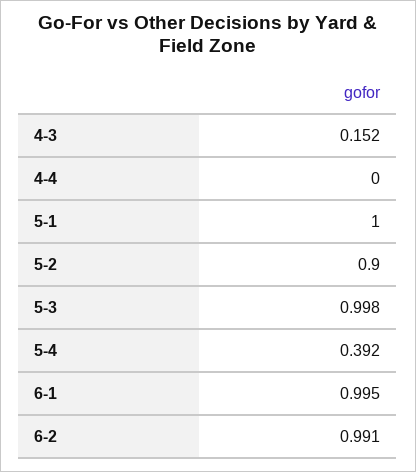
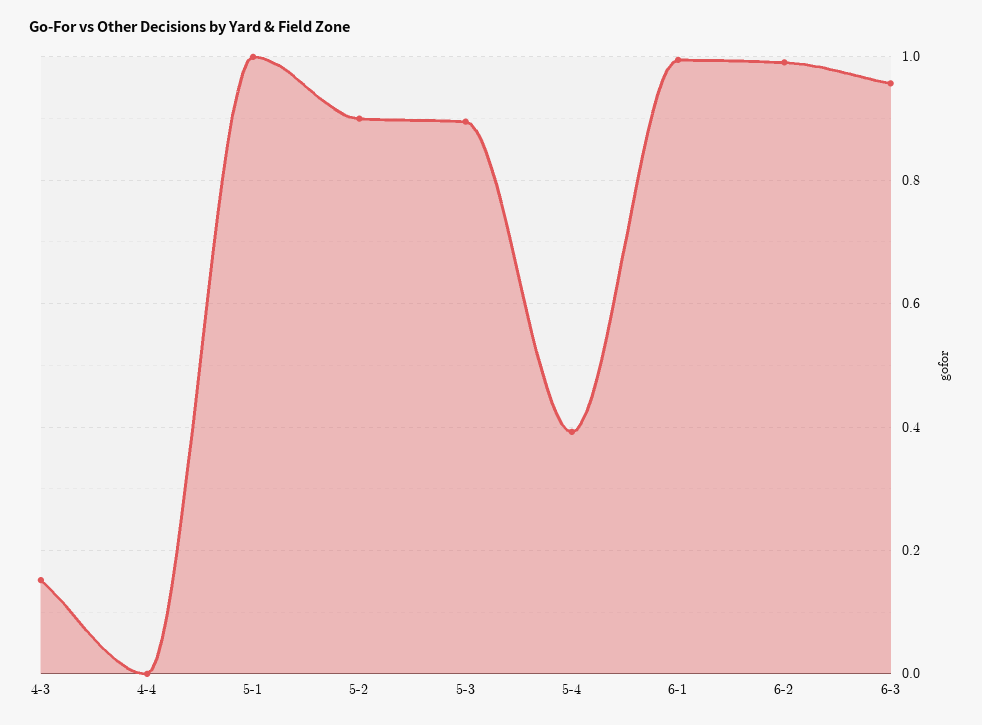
5-3: 0.998 -> 0.9
6-3: none -> 0.96

